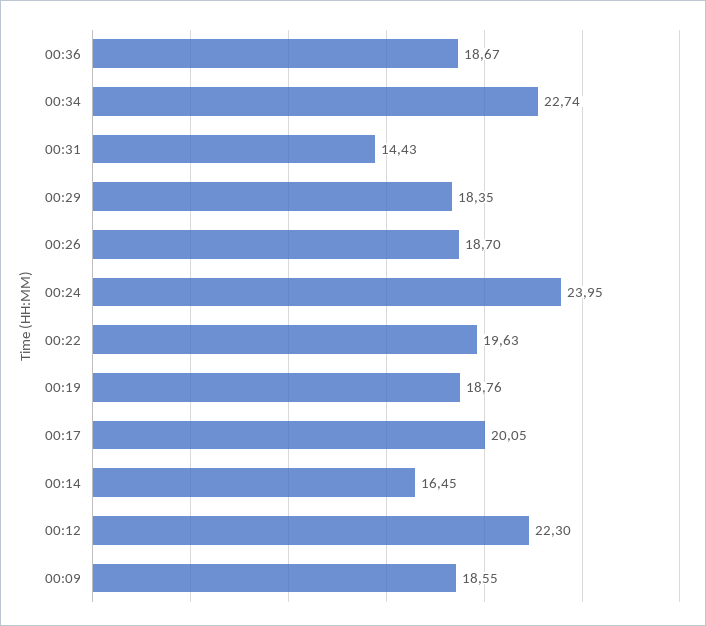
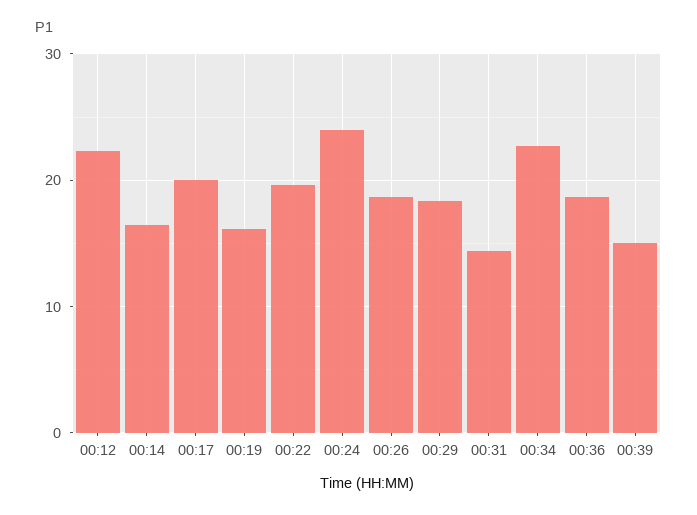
00:19: 18.76 -> 16
00:09: 18.55 -> none
00:39: none -> 15

